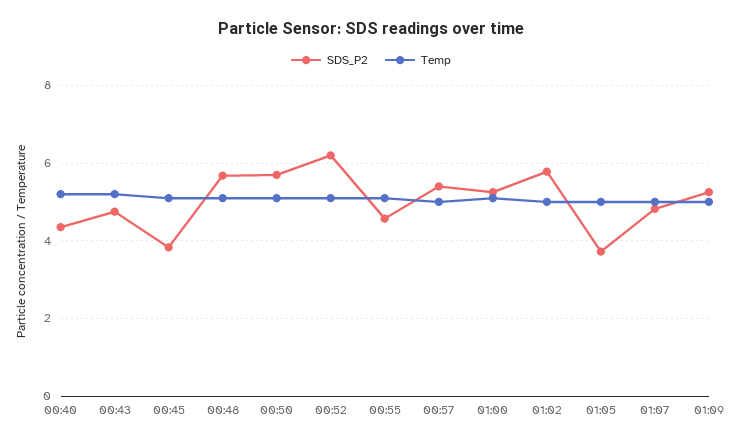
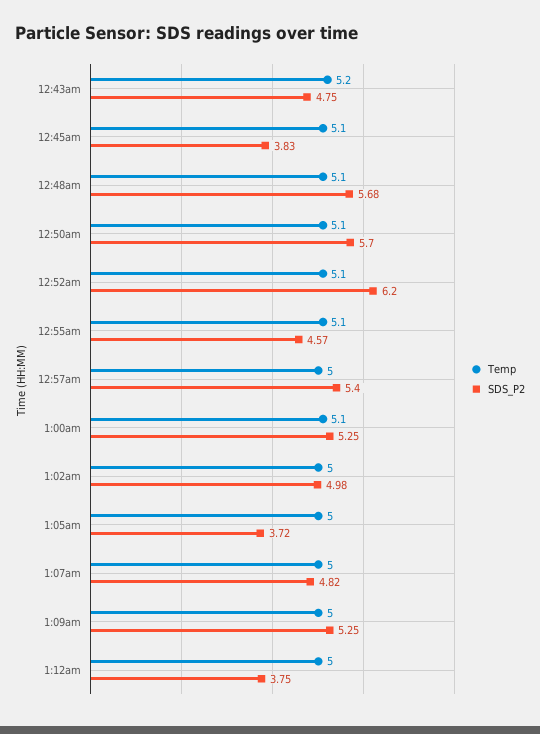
SDS_P2, 00:40: 4.4 -> none
Temp, 00:40: 5.2 -> none
SDS_P2, 01:02: 5.8 -> 4.98
Temp, 1:12am: none -> 5
SDS_P2, 1:12am: none -> 3.75

